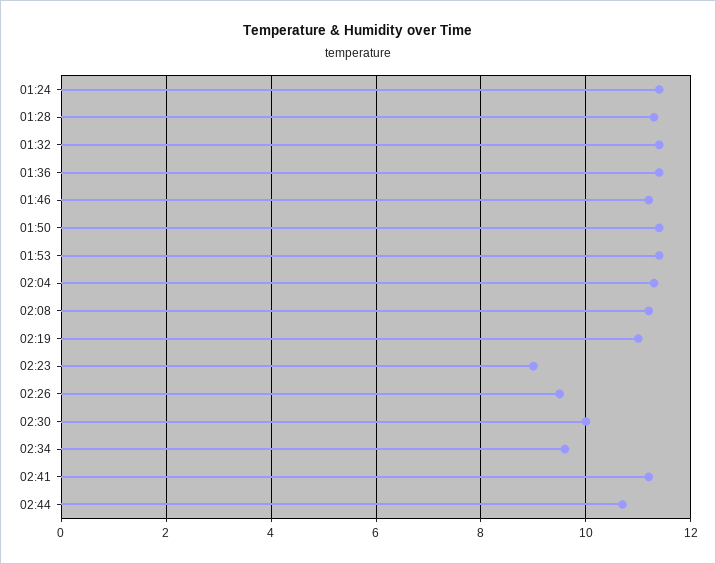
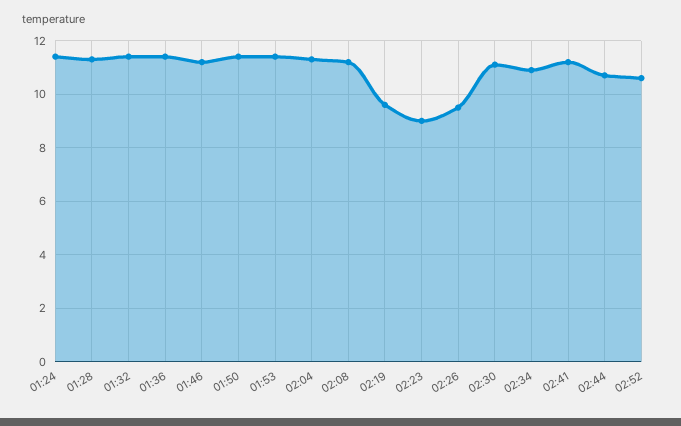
02:19: 11 -> 9.5
02:30: 10 -> 11
02:34: 9.5 -> 11
02:52: none -> 10.5

